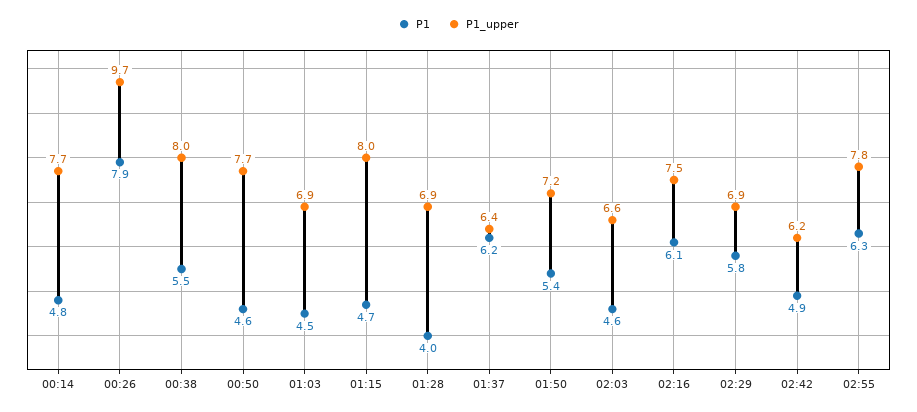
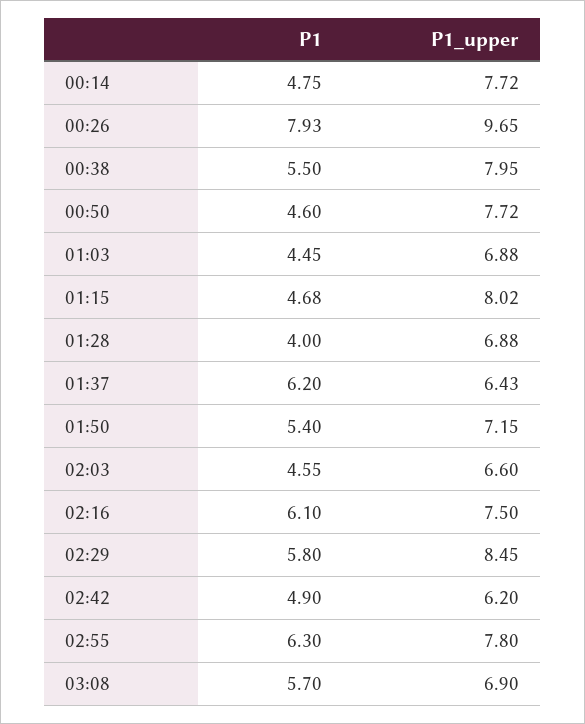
P1_upper, 02:29: 6.9 -> 8.45
P1, 03:08: none -> 5.7
P1_upper, 03:08: none -> 6.9

